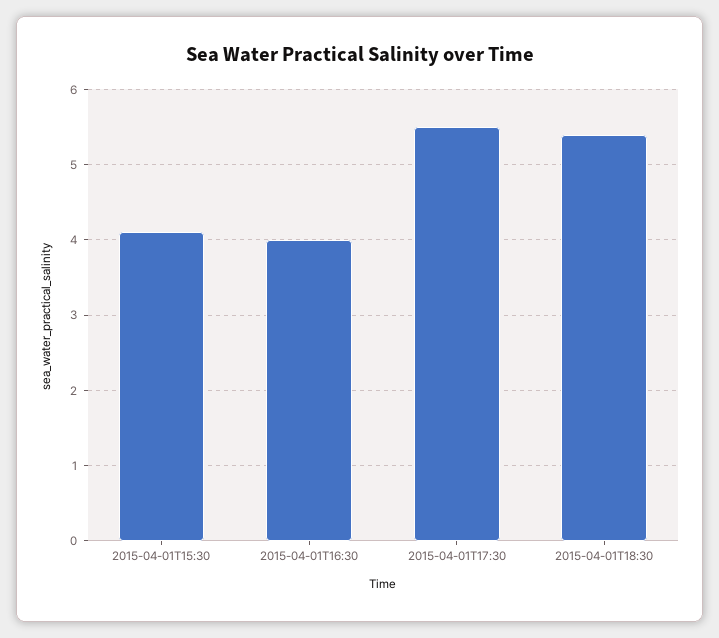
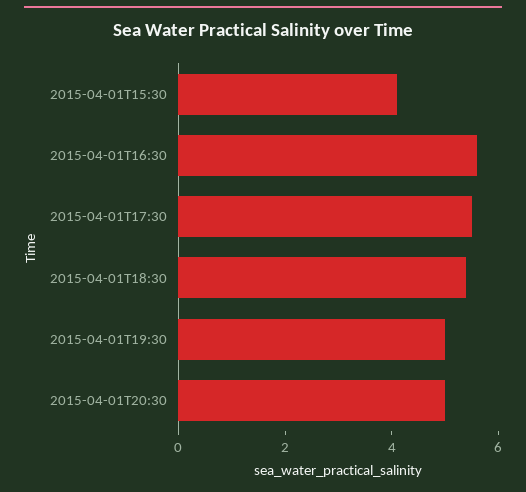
2015-04-01T16:30: 4 -> 5.5
2015-04-01T19:30: none -> 5
2015-04-01T20:30: none -> 5

